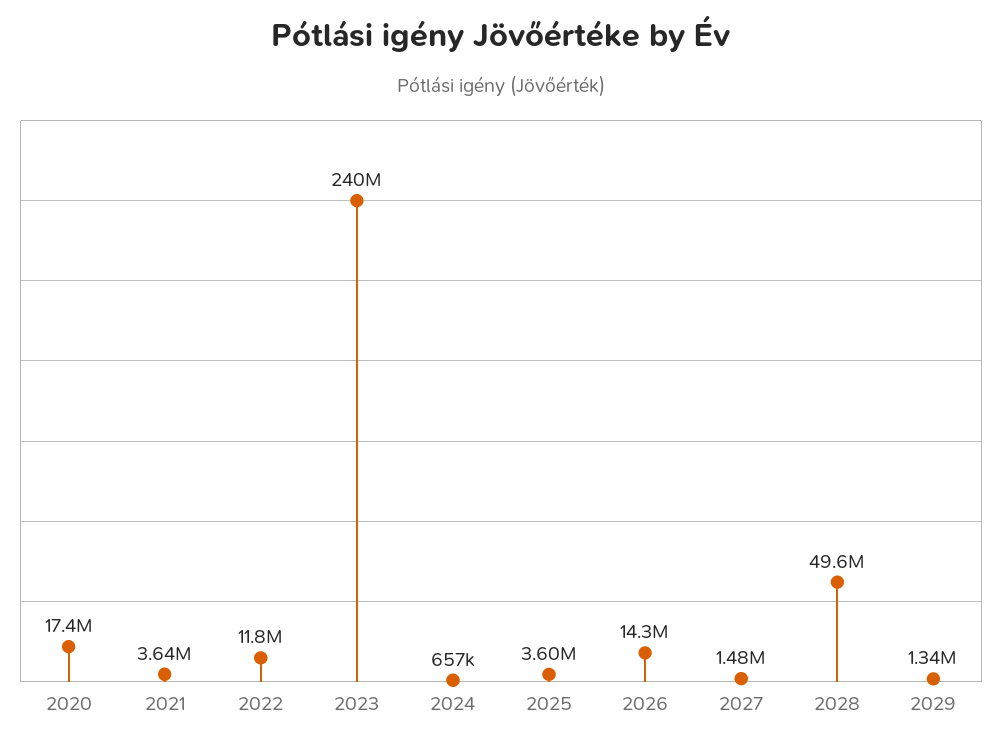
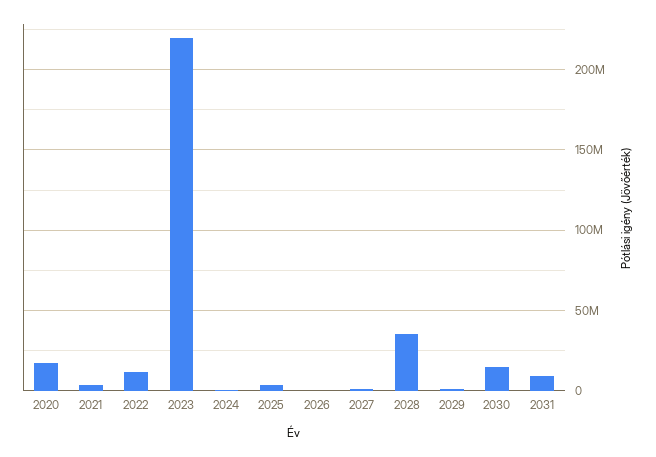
2023: 240000000 -> 220000000
2026: 14300000 -> 0
2028: 49600000 -> 35000000
2030: none -> 15000000
2031: none -> 10000000

